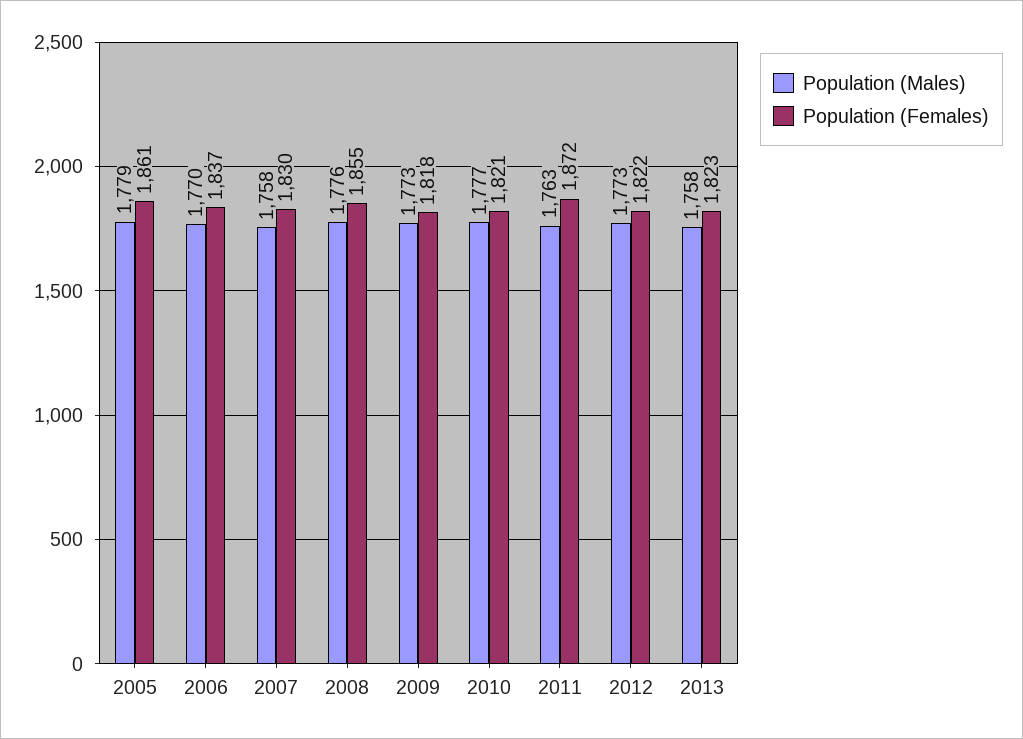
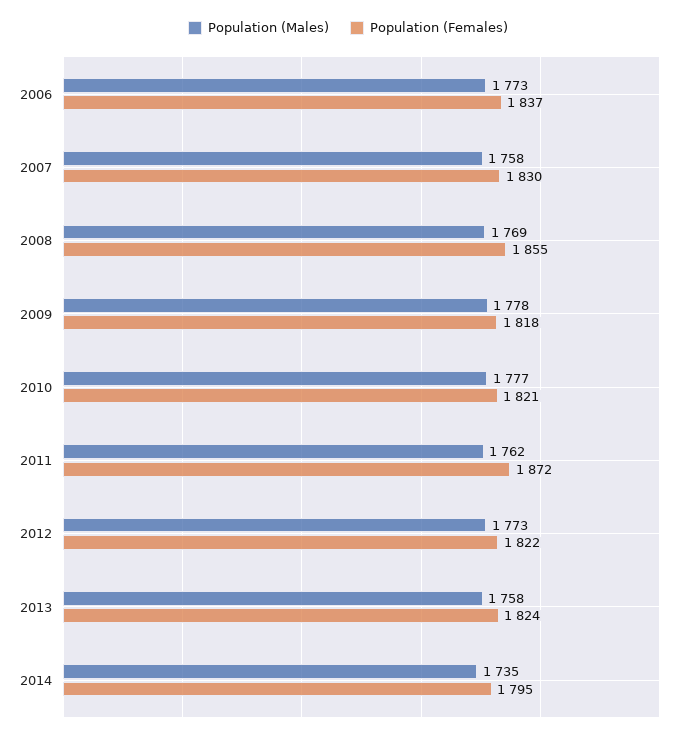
Population (Males), 2005: 1779 -> none
Population (Females), 2005: 1861 -> none
Population (Males), 2006: 1770 -> 1773
Population (Males), 2008: 1776 -> 1769
Population (Males), 2009: 1773 -> 1778
Population (Males), 2011: 1763 -> 1762
Population (Females), 2013: 1823 -> 1824
Population (Males), 2014: none -> 1735
Population (Females), 2014: none -> 1795

